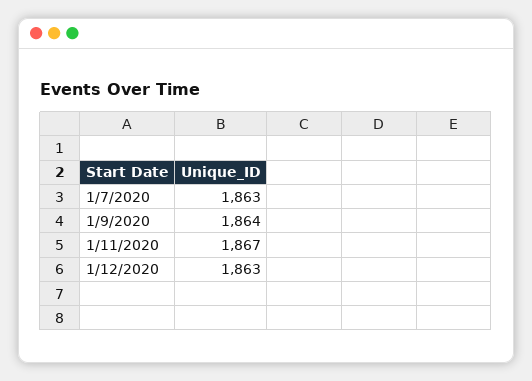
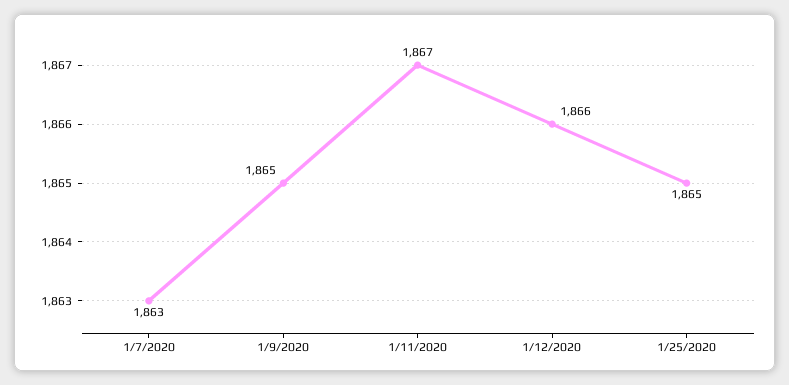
1/9/2020: 1864 -> 1865
1/12/2020: 1863 -> 1866
1/25/2020: none -> 1865

